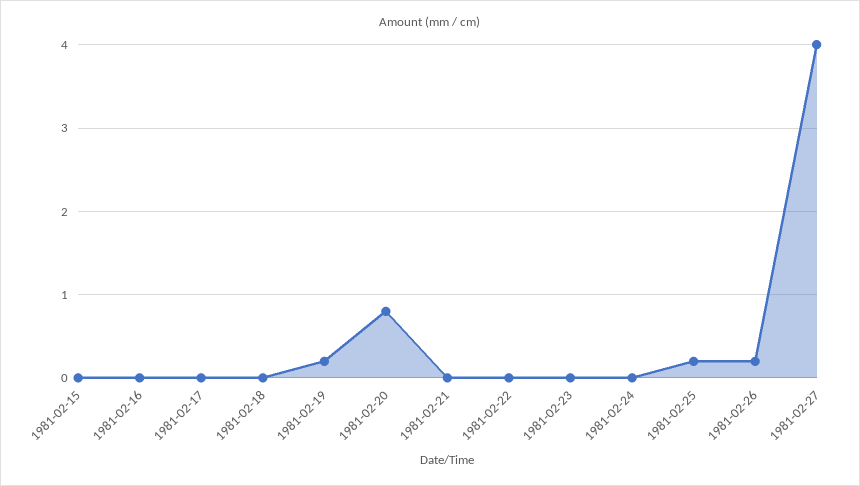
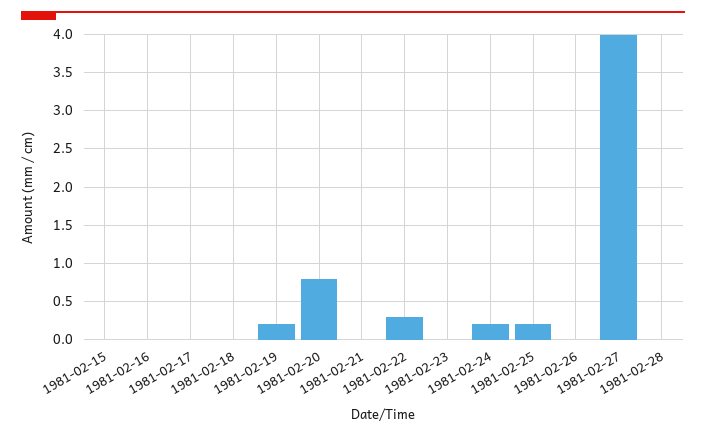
1981-02-22: 0 -> 0.3
1981-02-24: 0 -> 0.2
1981-02-26: 0.2 -> 0
1981-02-28: none -> 0

